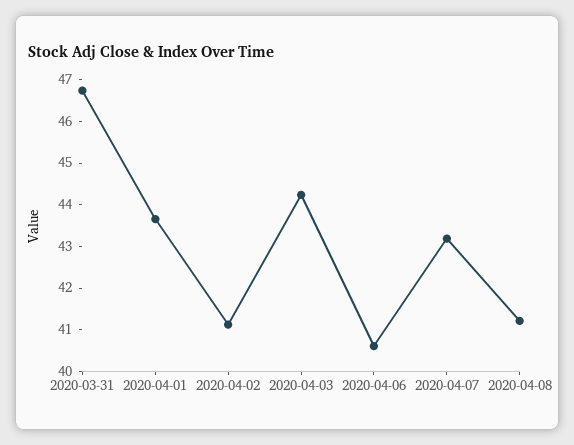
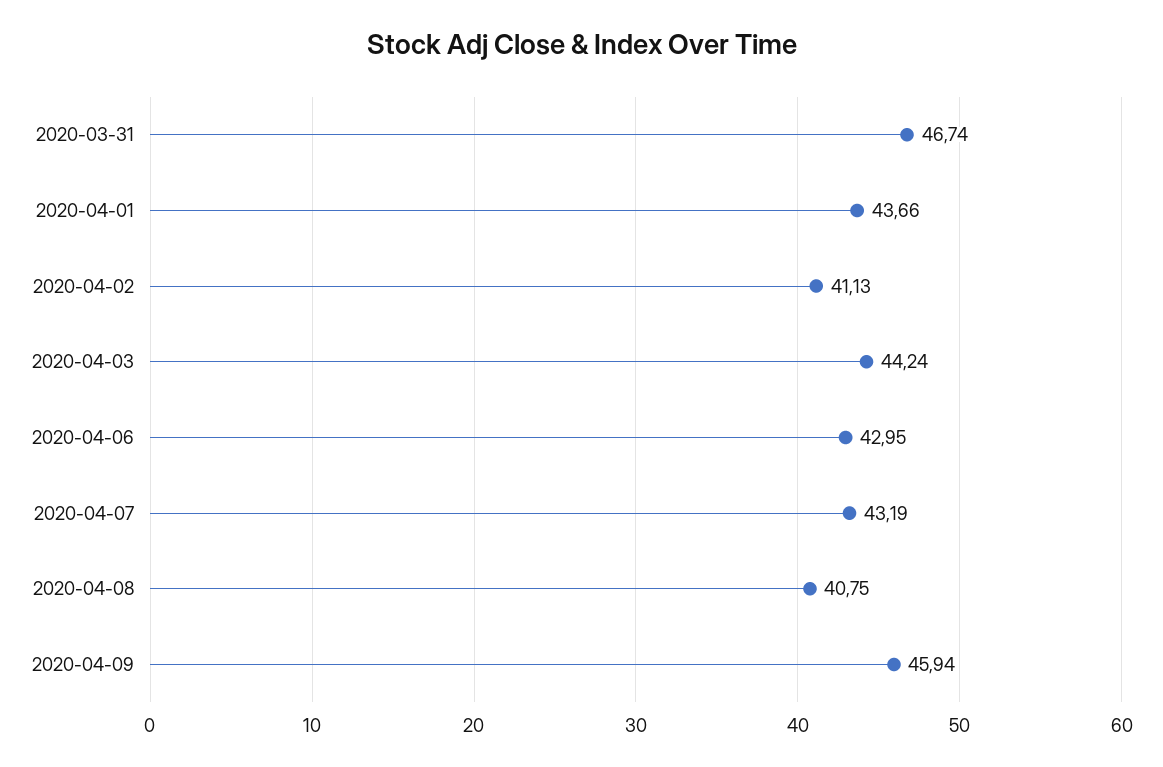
2020-04-06: 40.6 -> 42.95
2020-04-08: 41.2 -> 40.75
2020-04-09: none -> 45.94

